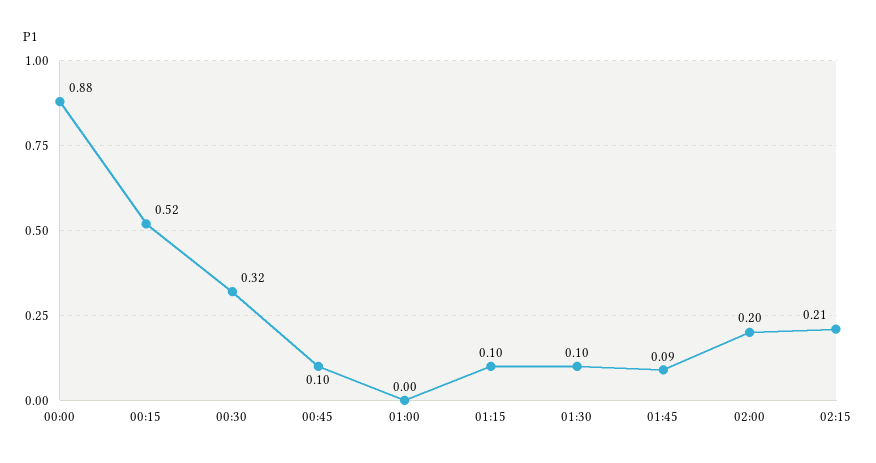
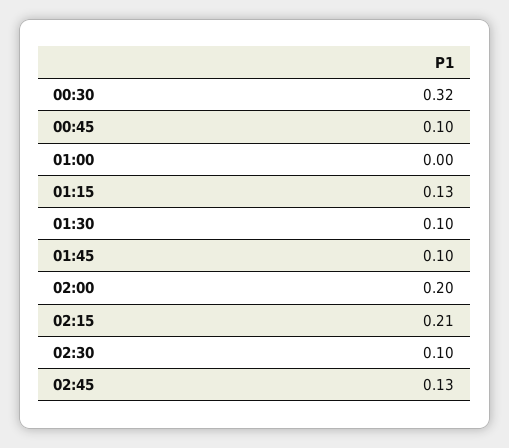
00:00: 0.88 -> none
00:15: 0.52 -> none
01:15: 0.1 -> 0.13
01:45: 0.09 -> 0.1
02:30: none -> 0.1
02:45: none -> 0.13

